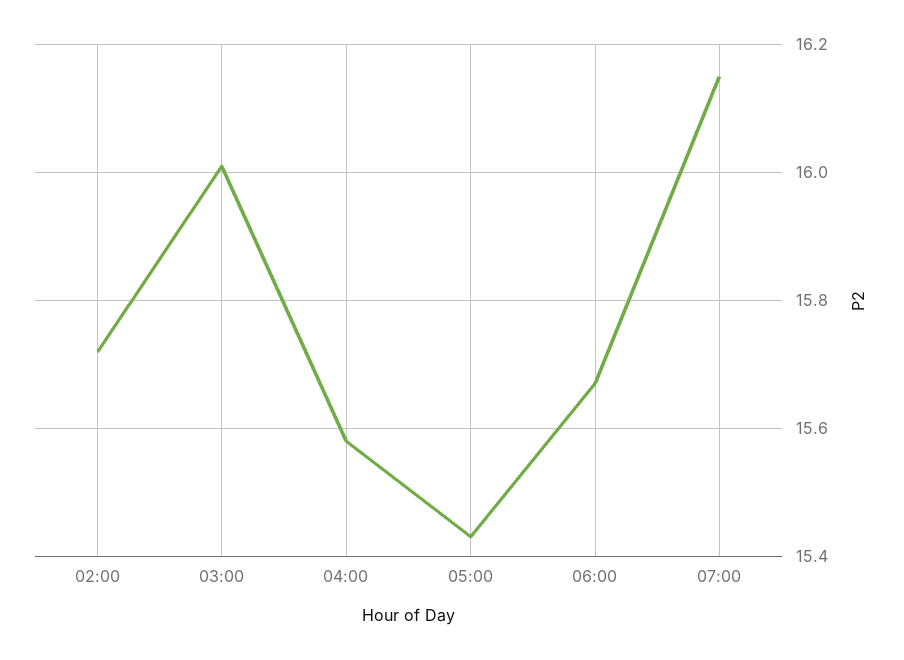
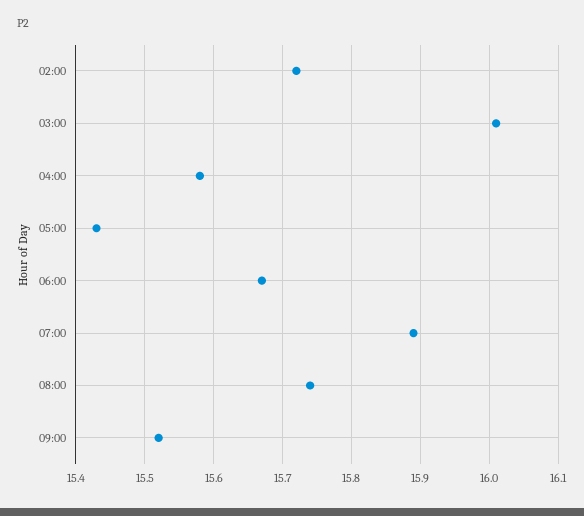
07:00: 16.15 -> 15.89
08:00: none -> 15.74
09:00: none -> 15.52

